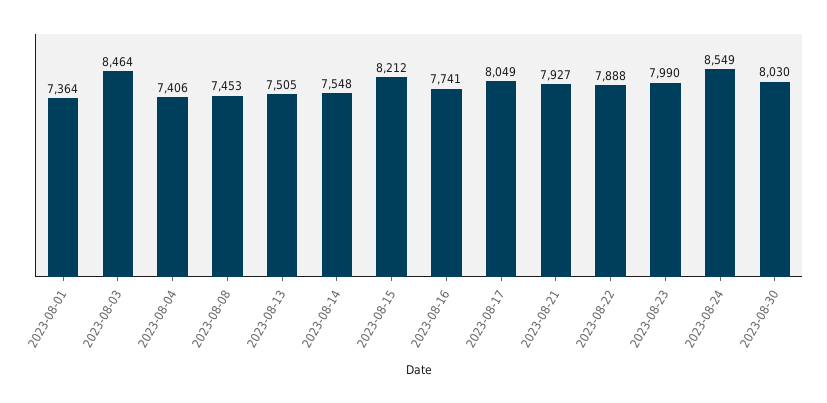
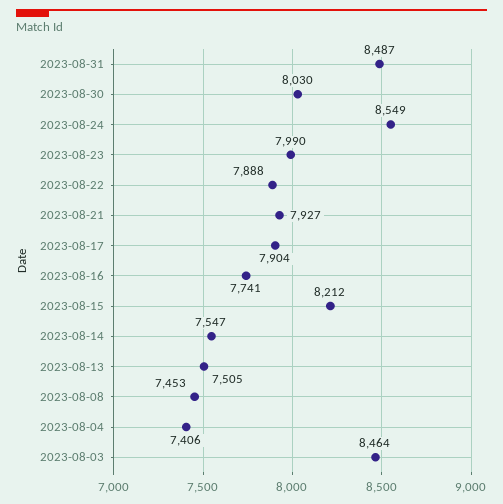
2023-08-01: 7364 -> none
2023-08-14: 7548 -> 7547
2023-08-17: 8049 -> 7904
2023-08-31: none -> 8487

